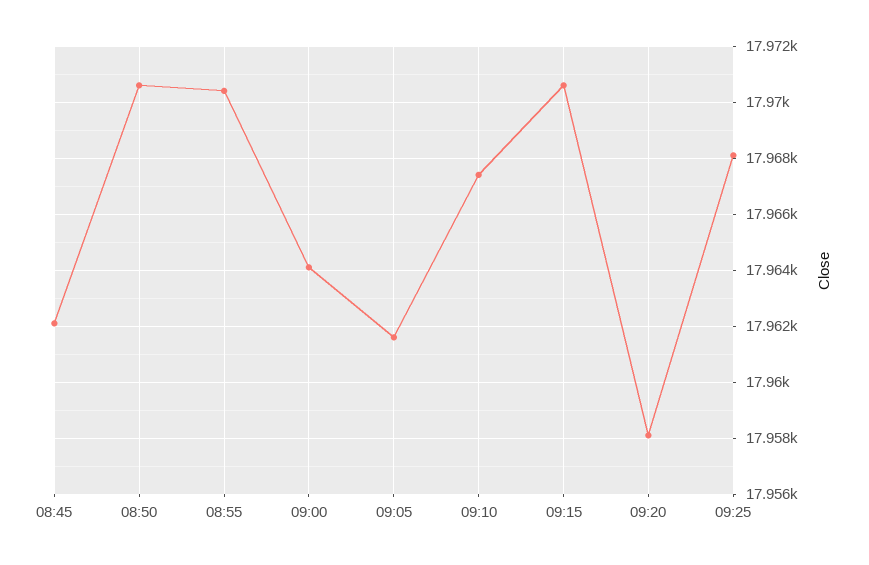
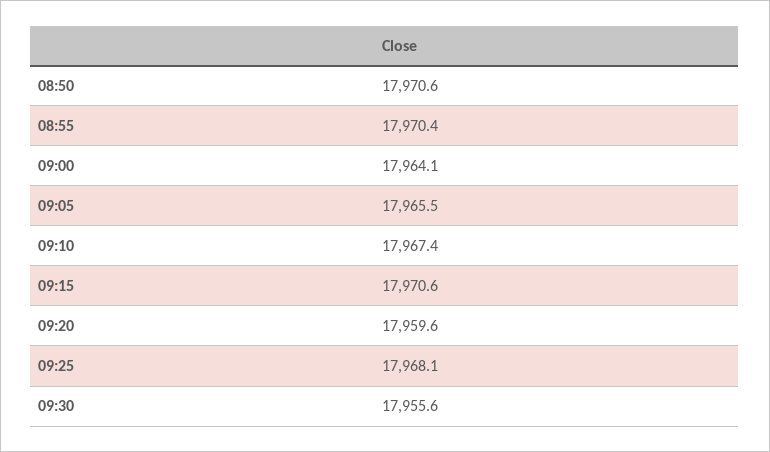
08:45: 17962 -> none
09:05: 17961.5 -> 17965.5
09:20: 17958 -> 17959.6
09:30: none -> 17955.6

